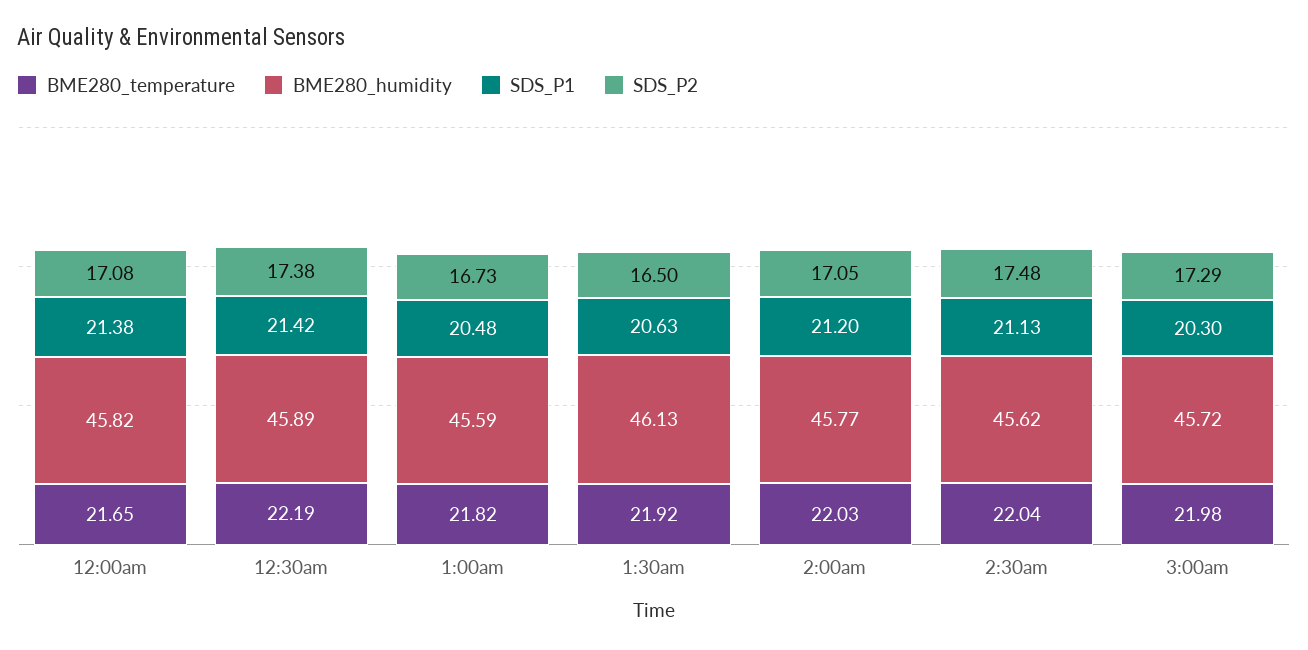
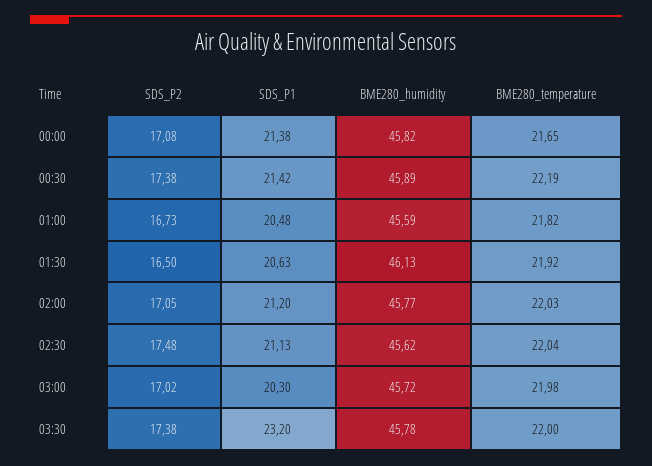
SDS_P2, 3:00am: 17.29 -> 17.02
SDS_P2, 03:30: none -> 17.38
SDS_P1, 03:30: none -> 23.2
BME280_humidity, 03:30: none -> 45.78
BME280_temperature, 03:30: none -> 22

